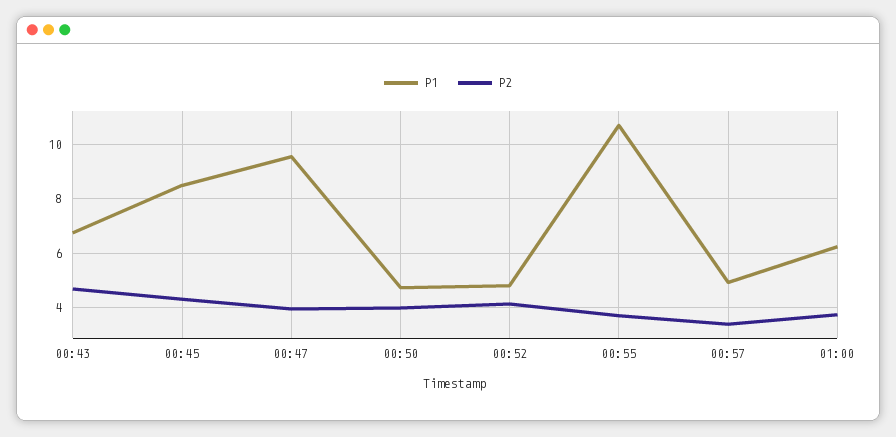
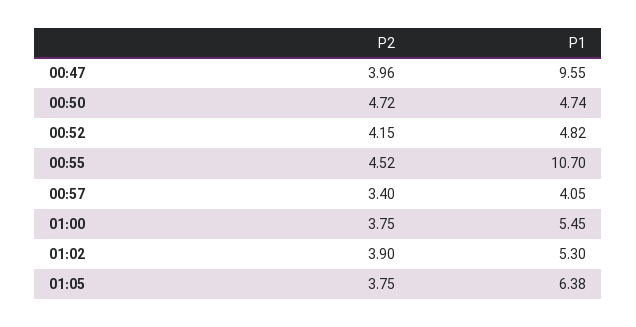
P1, 00:43: 6.75 -> none
P2, 00:43: 4.75 -> none
P1, 00:45: 8.5 -> none
P2, 00:45: 4.25 -> none
P2, 00:50: 4 -> 4.72
P2, 00:55: 3.75 -> 4.52
P1, 00:57: 5 -> 4.05
P1, 01:00: 6.25 -> 5.45
P2, 01:02: none -> 3.9
P1, 01:02: none -> 5.3
P2, 01:05: none -> 3.75
P1, 01:05: none -> 6.38

